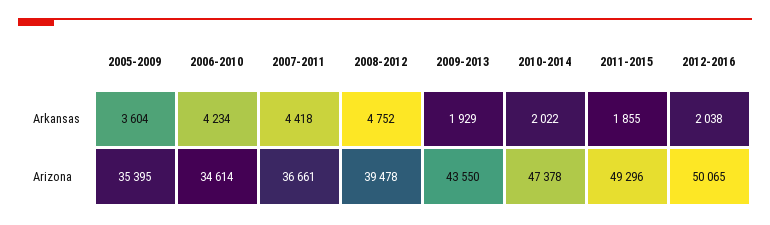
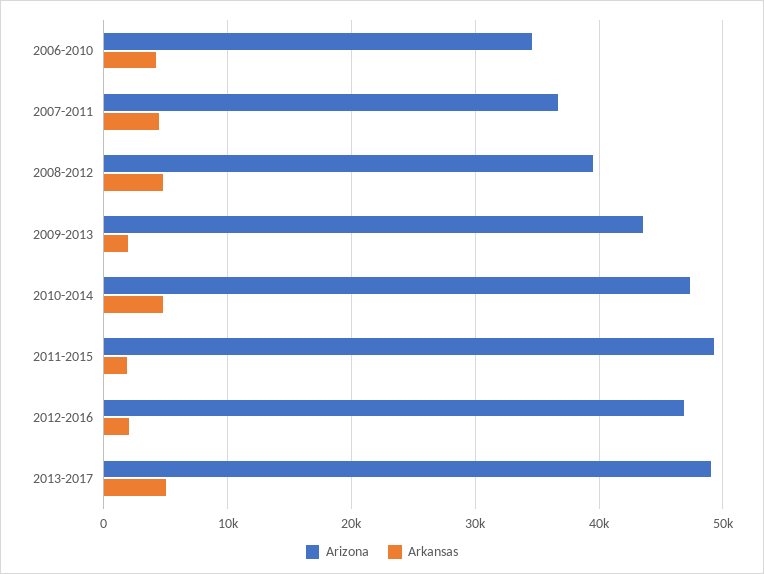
Arkansas, 2005-2009: 3604 -> none
Arkansas, 2010-2014: 2022 -> 5000
Arizona, 2005-2009: 35395 -> none
Arizona, 2012-2016: 50065 -> 47000
Arizona, 2013-2017: none -> 49000
Arkansas, 2013-2017: none -> 5000

